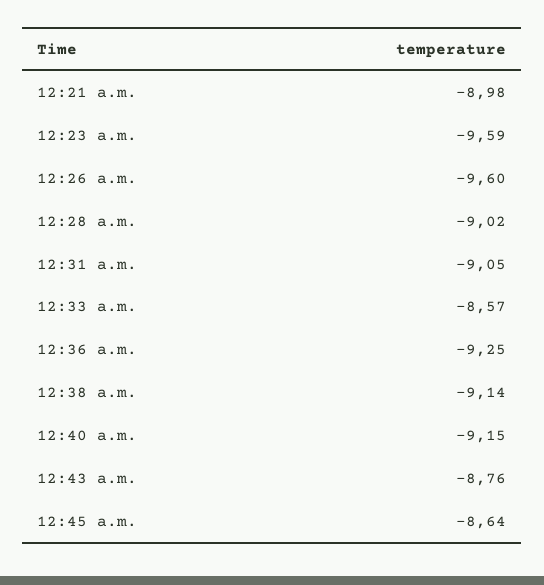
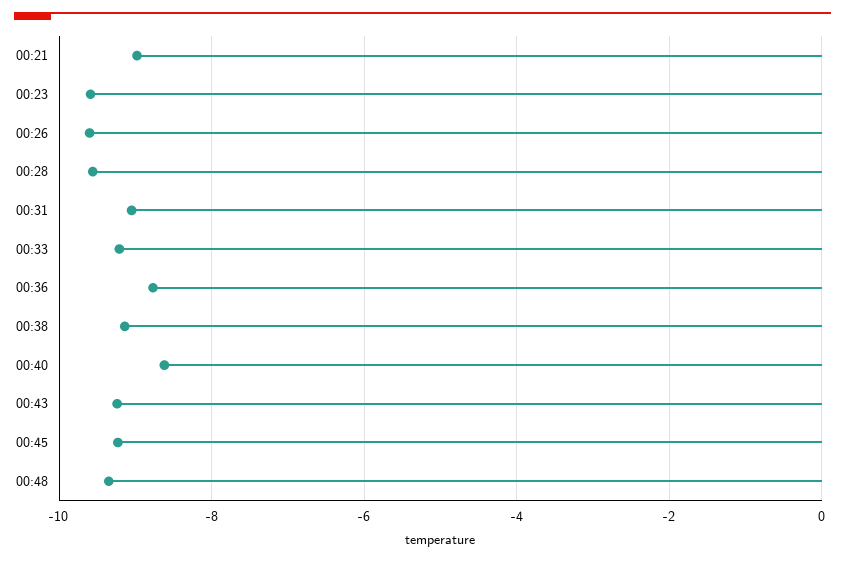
12:28 a.m.: -9.02 -> -9.6
12:33 a.m.: -8.57 -> -9.2
12:36 a.m.: -9.25 -> -8.8
12:40 a.m.: -9.15 -> -8.6
12:43 a.m.: -8.76 -> -9.2
12:45 a.m.: -8.64 -> -9.2
00:48: none -> -9.4

